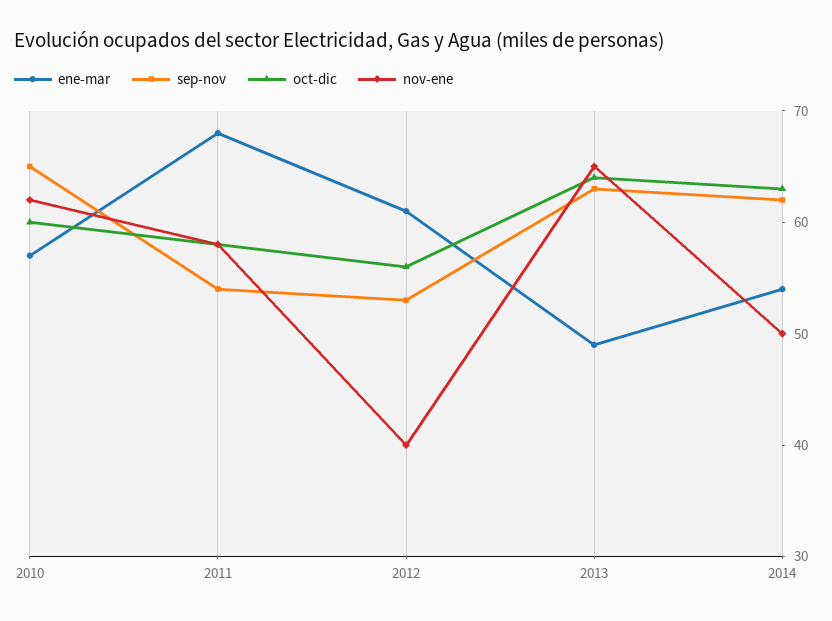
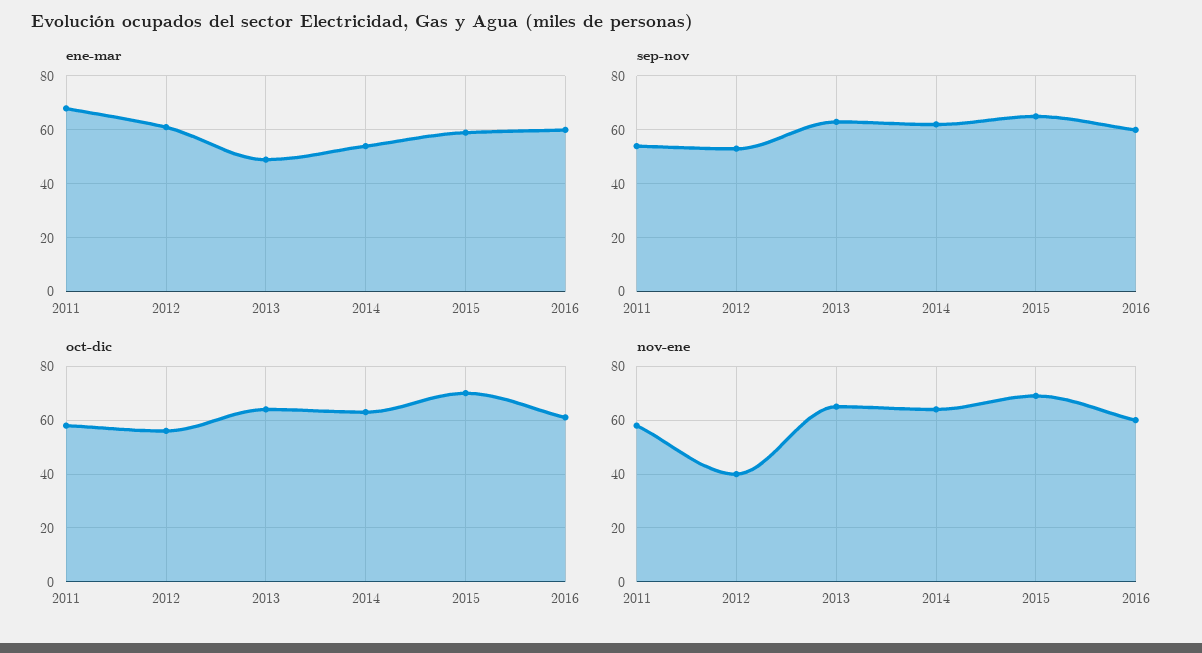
ene-mar, 2010: 57 -> none
sep-nov, 2010: 65 -> none
oct-dic, 2010: 60 -> none
nov-ene, 2010: 62 -> none
nov-ene, 2014: 50 -> 65
ene-mar, 2015: none -> 60
ene-mar, 2016: none -> 60
sep-nov, 2015: none -> 65
sep-nov, 2016: none -> 60
oct-dic, 2015: none -> 70
oct-dic, 2016: none -> 60
nov-ene, 2015: none -> 70
nov-ene, 2016: none -> 60

